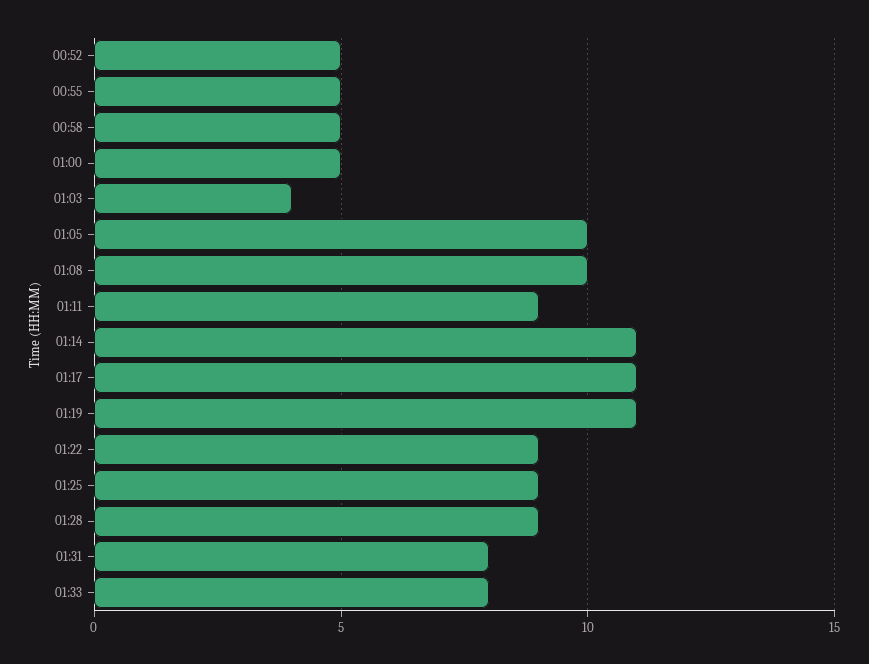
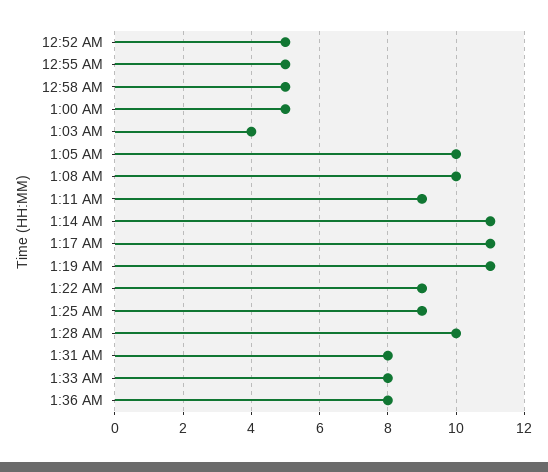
01:28: 9 -> 10
1:36 AM: none -> 8

